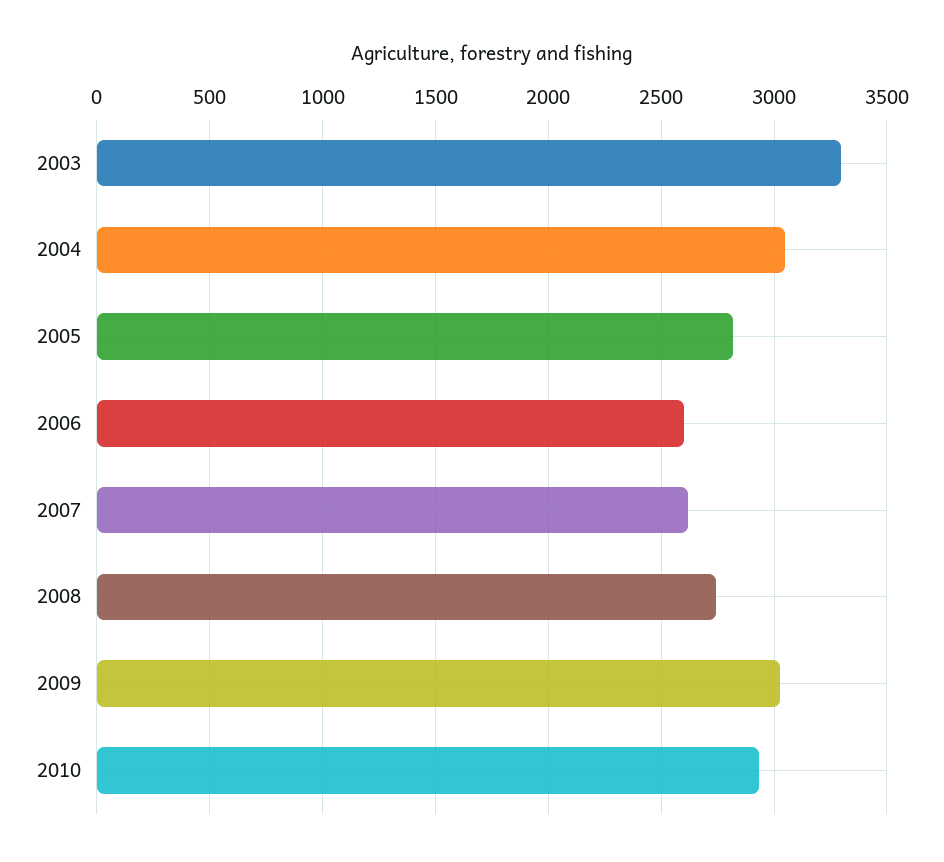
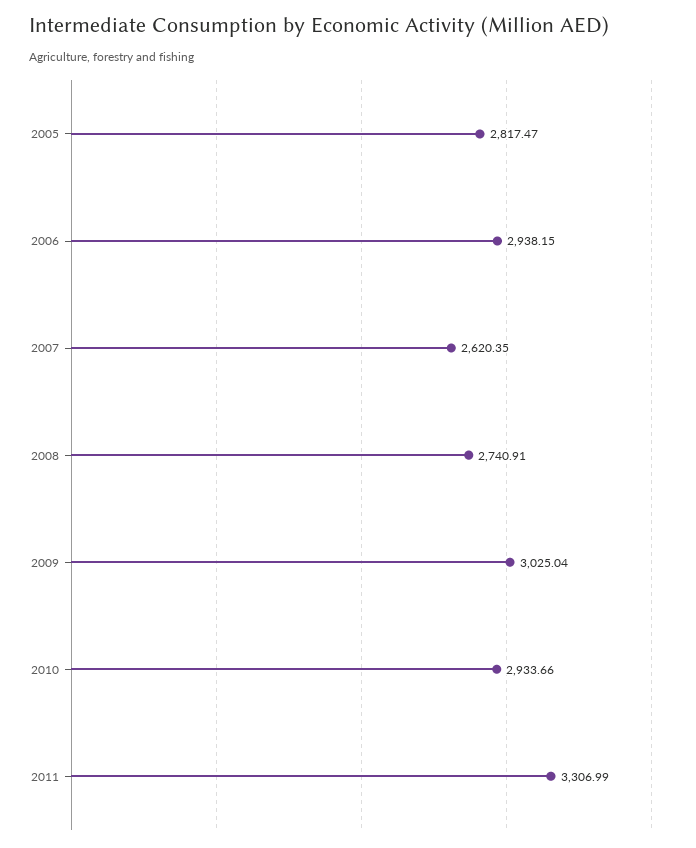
2003: 3300 -> none
2004: 3050 -> none
2006: 2600 -> 2938.15
2011: none -> 3306.99

